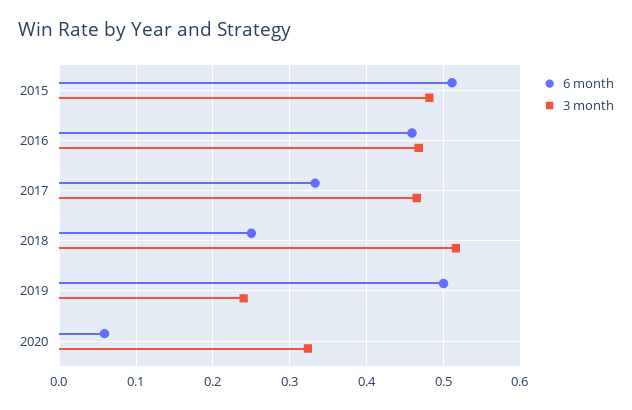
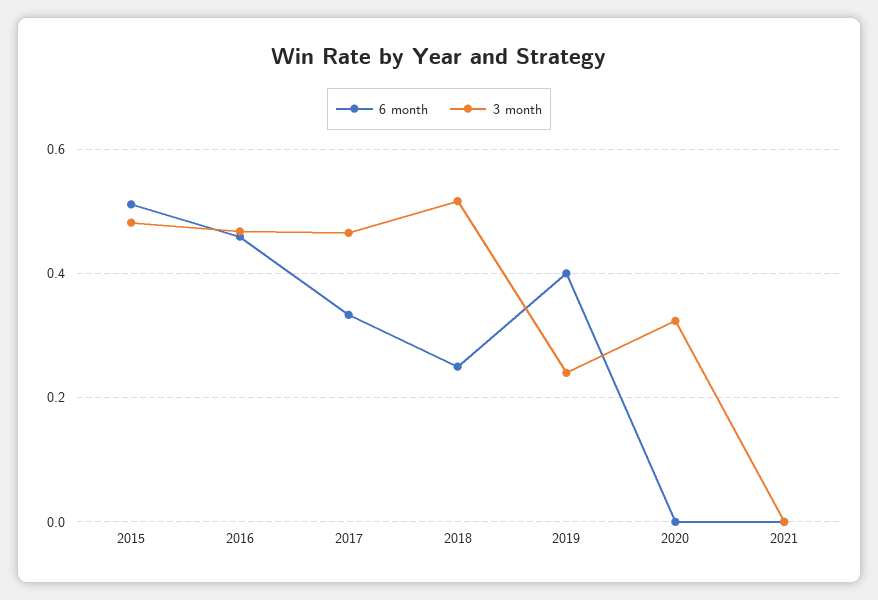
6 month, 2019: 0.5 -> 0.4
6 month, 2020: 0.06 -> 0
6 month, 2021: none -> 0
3 month, 2021: none -> 0

